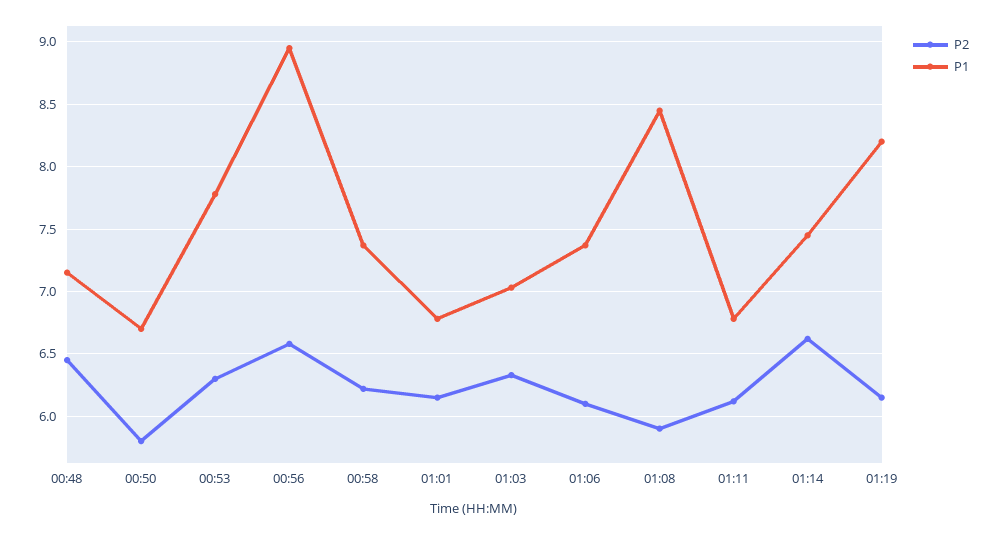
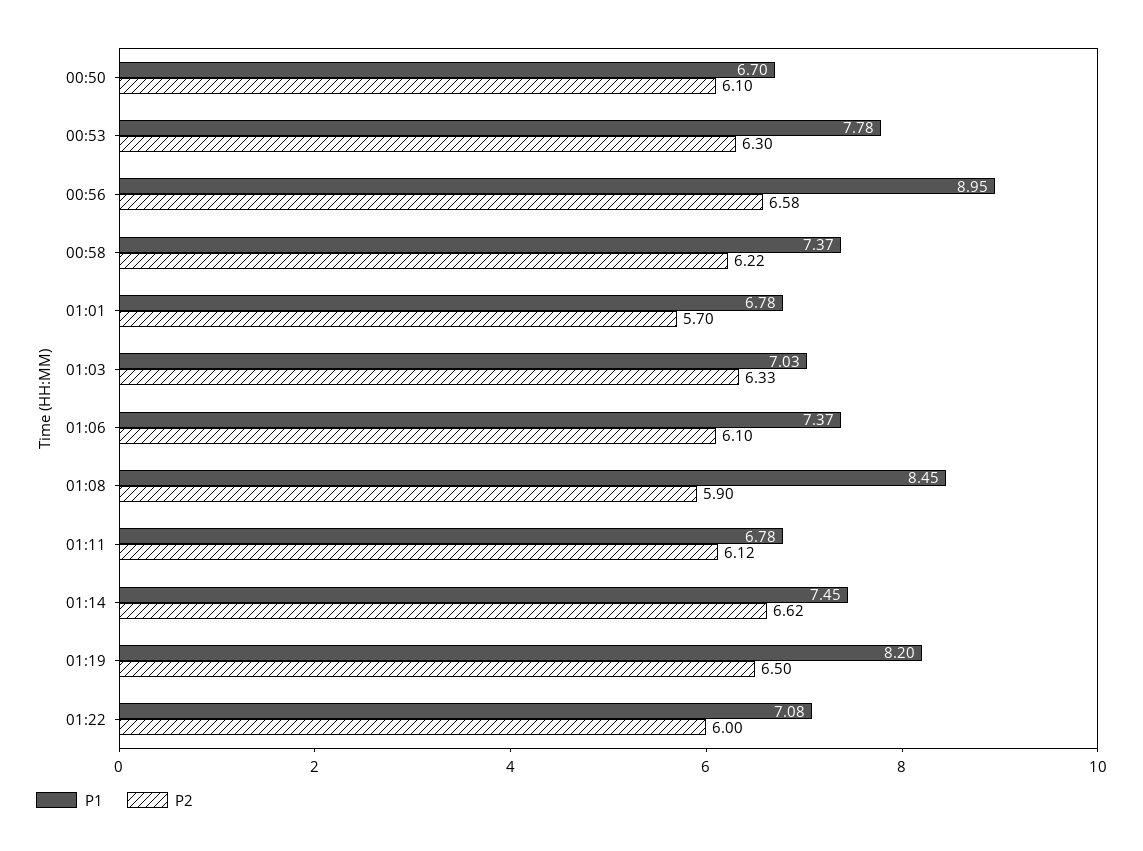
P2, 00:48: 6.45 -> none
P1, 00:48: 7.15 -> none
P2, 00:50: 5.8 -> 6.1
P2, 01:01: 6.15 -> 5.7
P2, 01:19: 6.15 -> 6.5
P1, 01:22: none -> 7.08
P2, 01:22: none -> 6

